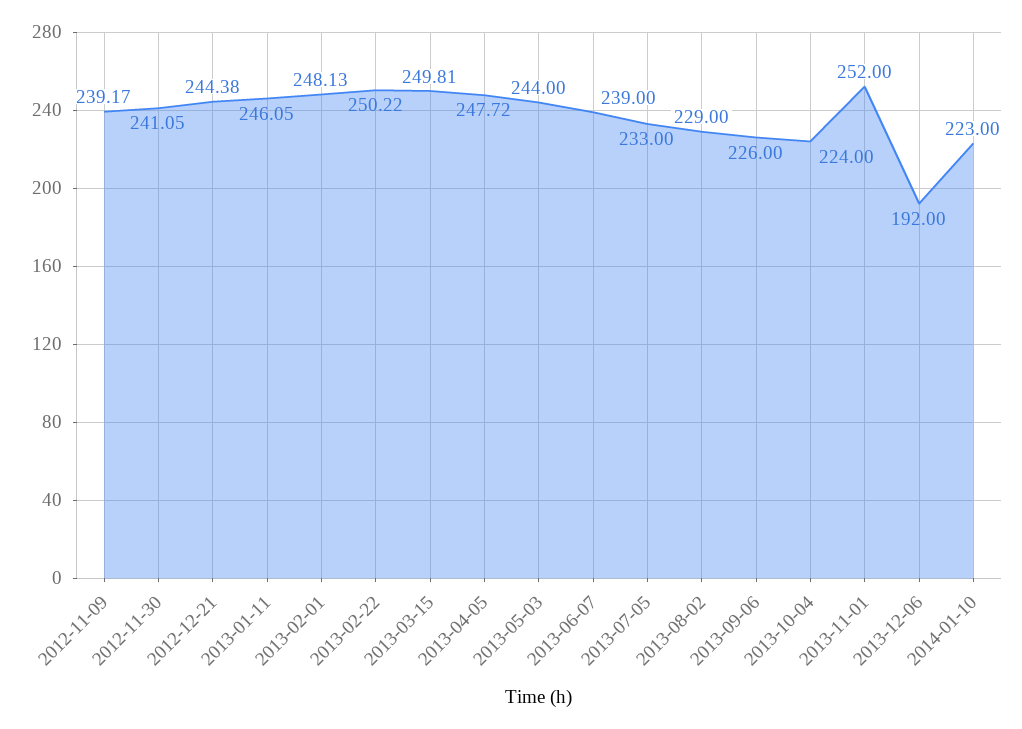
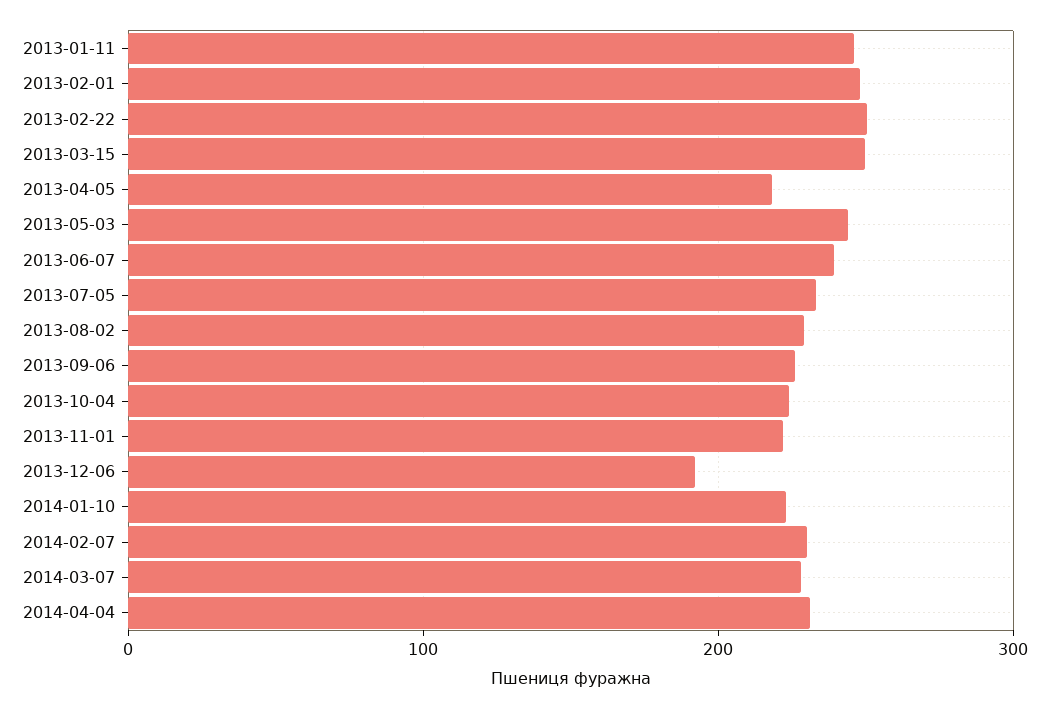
2012-11-09: 239.17 -> none
2012-11-30: 241.05 -> none
2012-12-21: 244.38 -> none
2013-04-05: 247.72 -> 220
2013-11-01: 252 -> 220
2014-02-07: none -> 230
2014-03-07: none -> 230
2014-04-04: none -> 230

